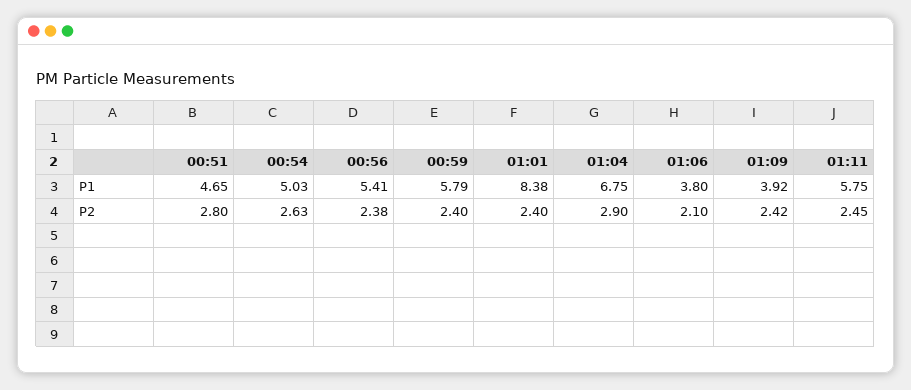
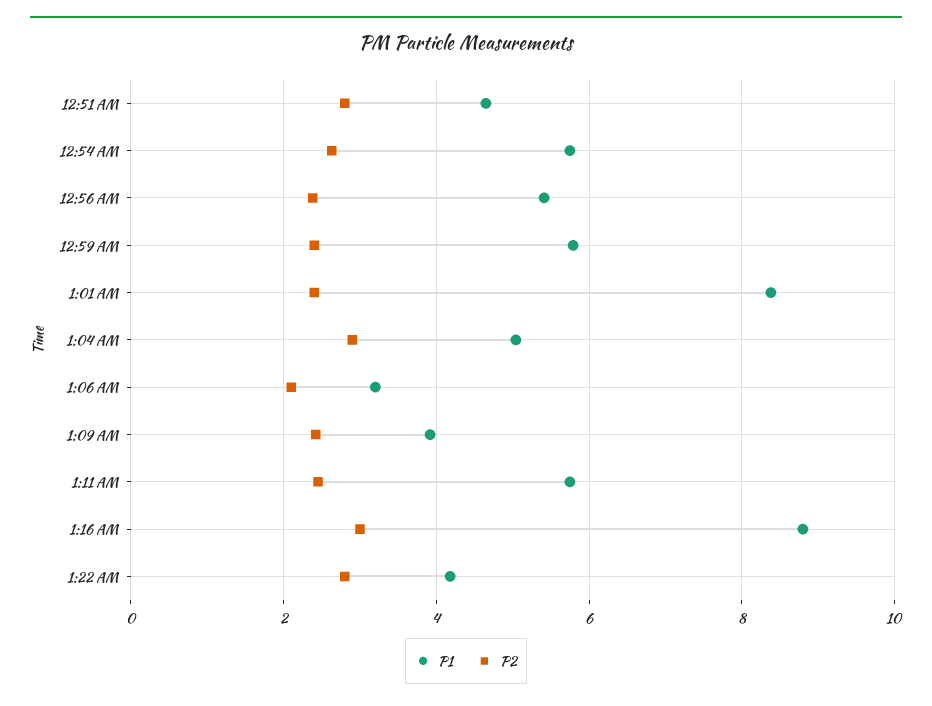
P1, 00:54: 5.03 -> 5.8
P1, 01:04: 6.75 -> 5
P1, 01:06: 3.8 -> 3.2
P1, 1:16 AM: none -> 8.8
P2, 1:16 AM: none -> 3
P1, 1:22 AM: none -> 4.2
P2, 1:22 AM: none -> 2.8

